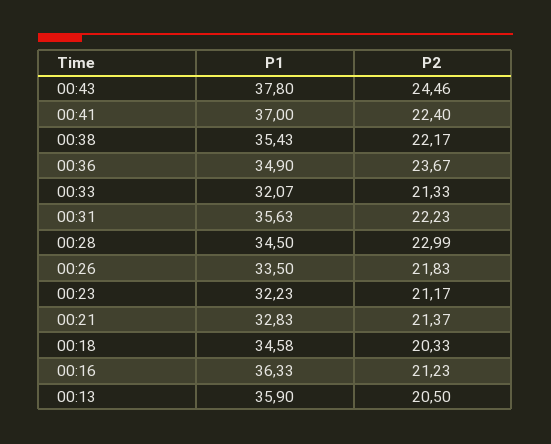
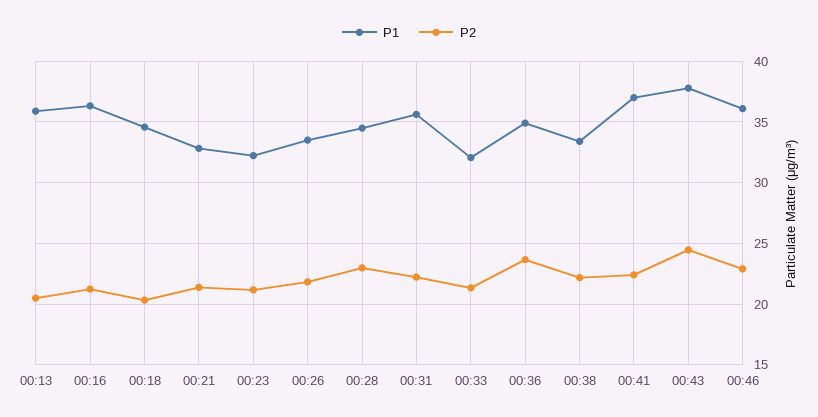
P1, 00:38: 35.43 -> 33.5
P1, 00:46: none -> 36
P2, 00:46: none -> 23

